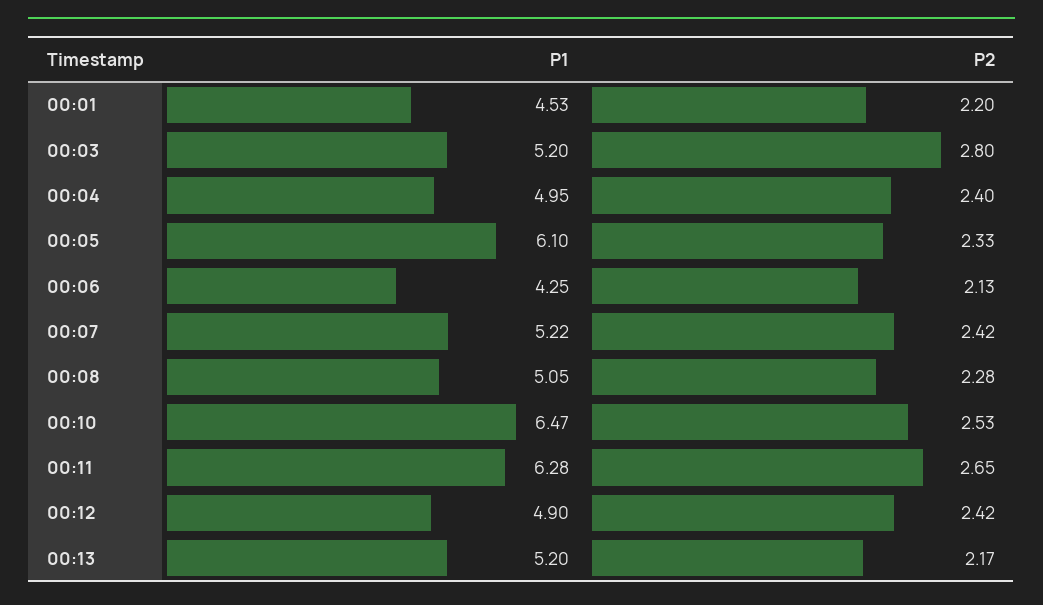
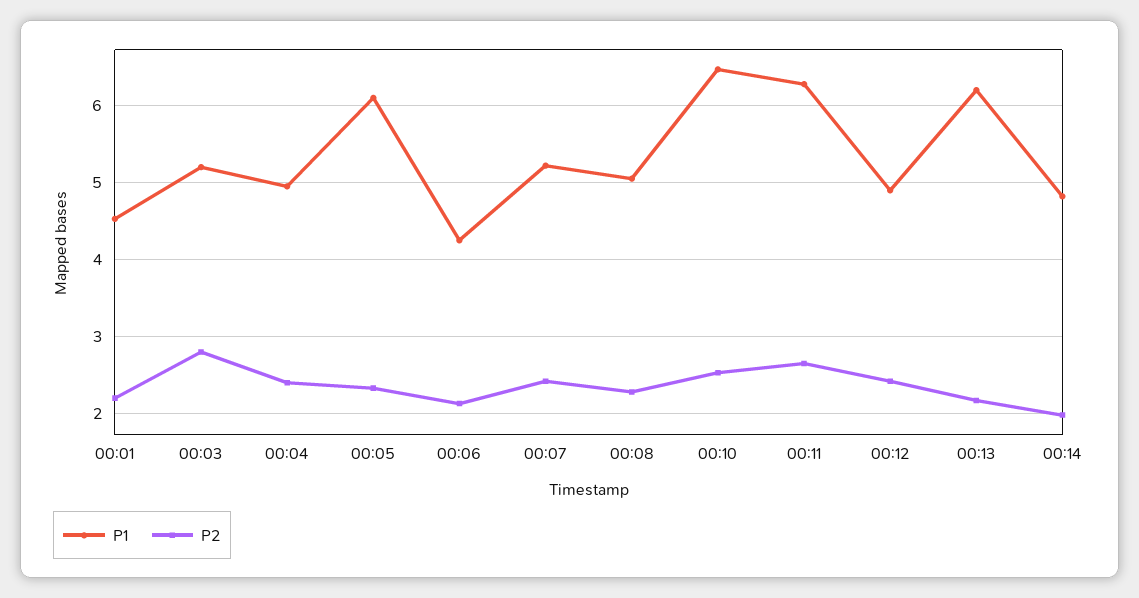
P1, 00:13: 5.2 -> 6.2
P1, 00:14: none -> 4.8
P2, 00:14: none -> 2

